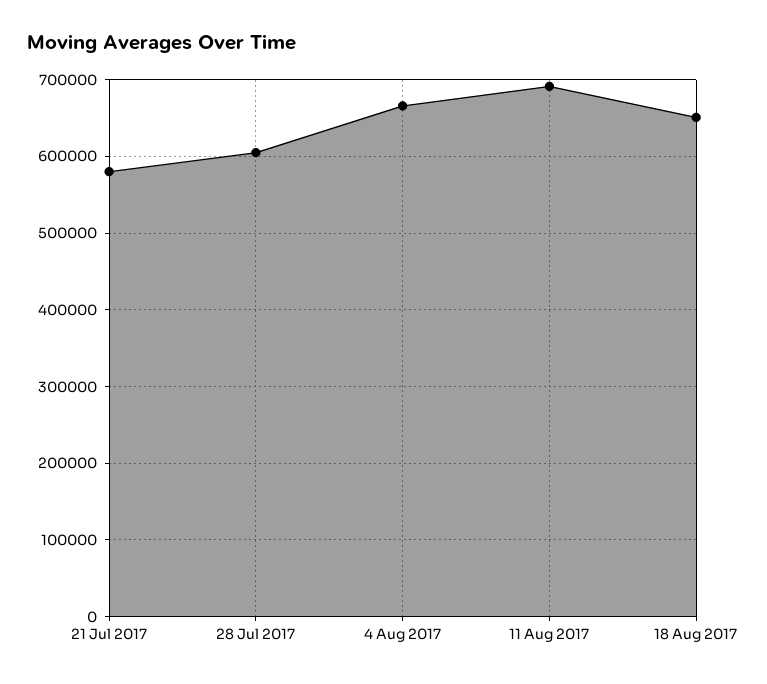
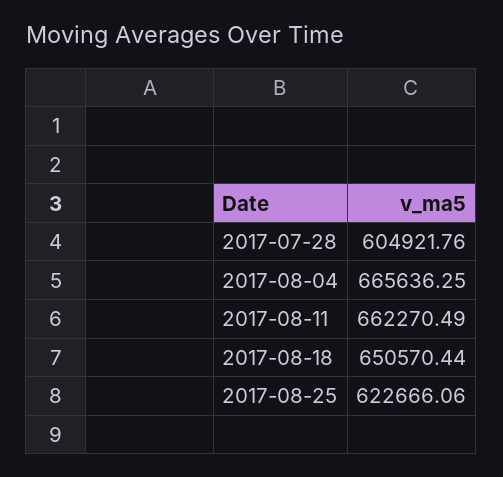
21 Jul 2017: 580000 -> none
11 Aug 2017: 690000 -> 662270.49
2017-08-25: none -> 622666.06

